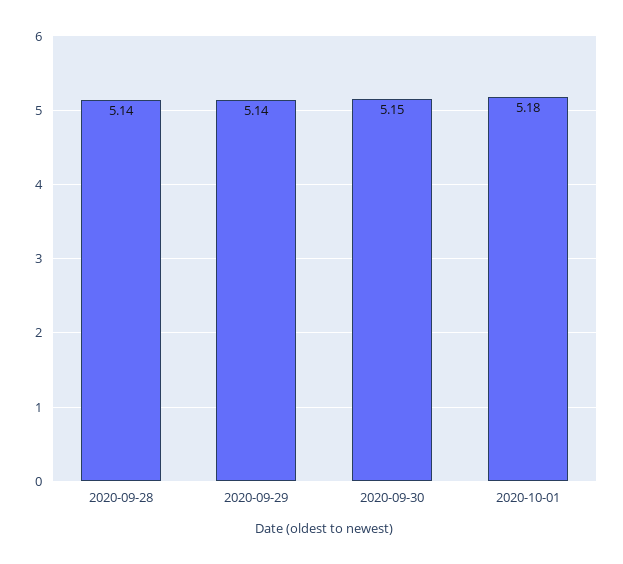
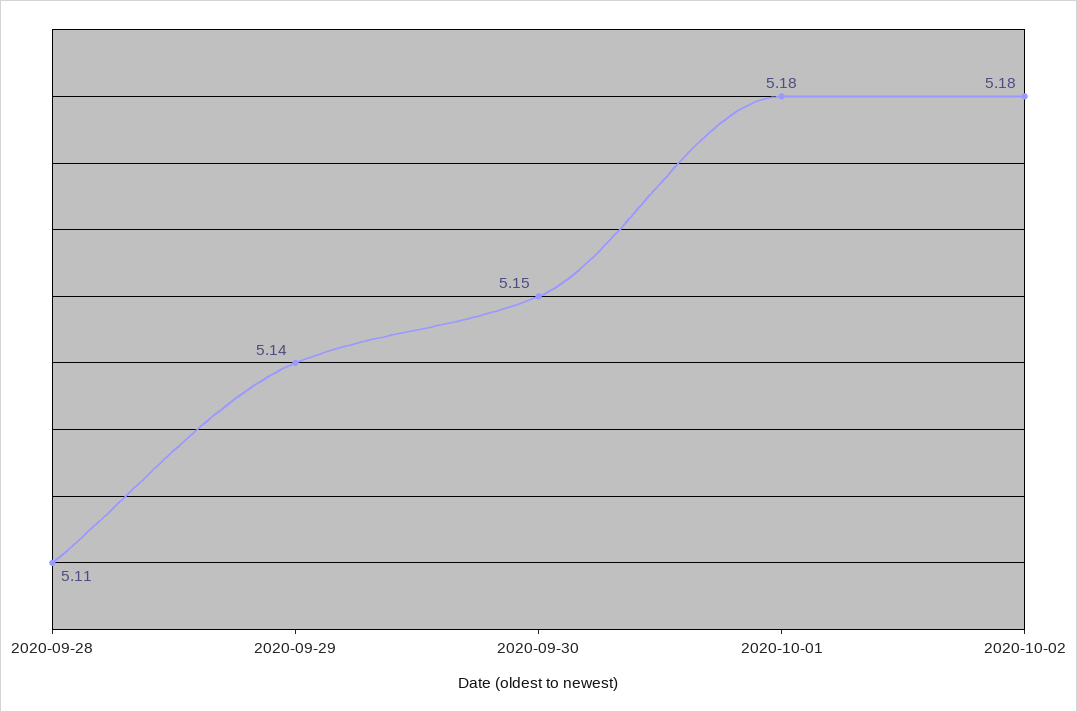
2020-09-28: 5.14 -> 5.11
2020-10-02: none -> 5.18

